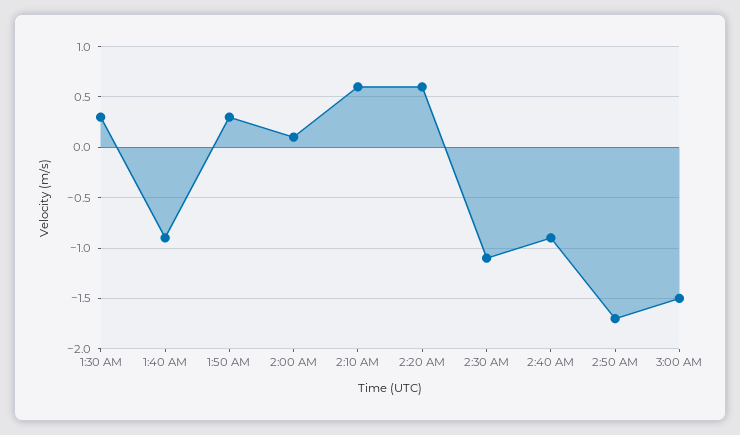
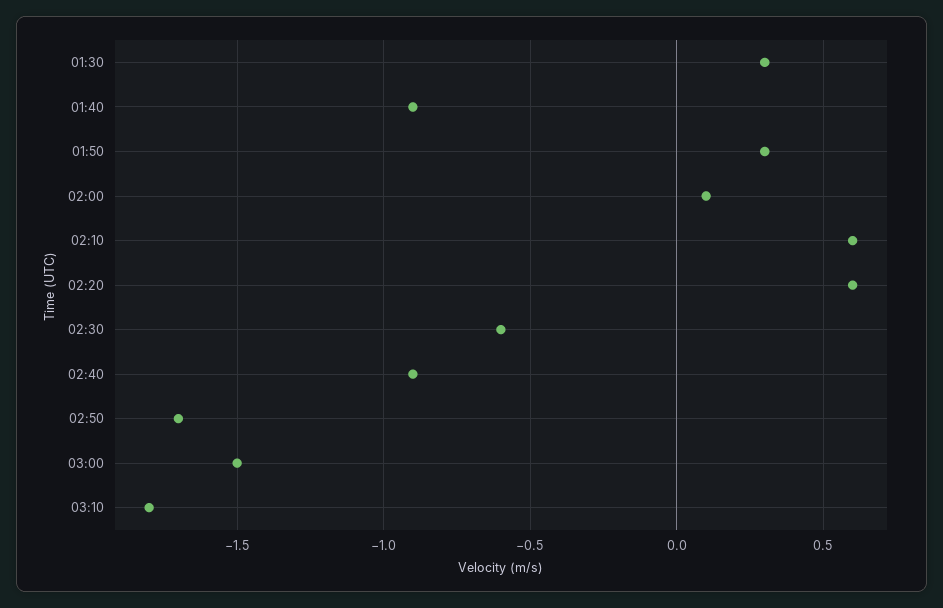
2:30 AM: -1.1 -> -0.6
03:10: none -> -1.8

